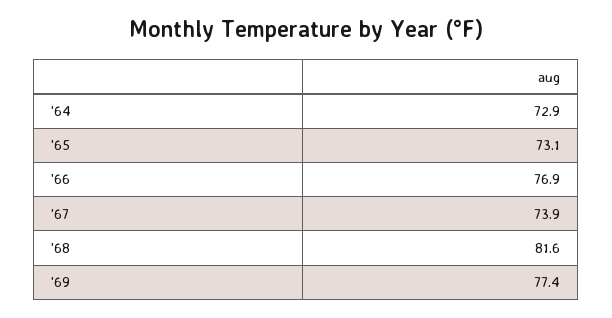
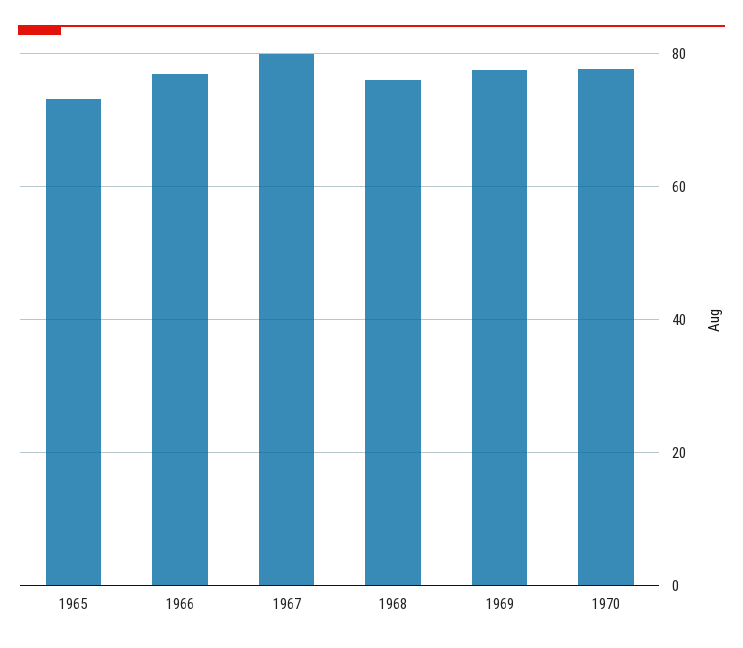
'64: 72.9 -> none
'67: 73.9 -> 80
'68: 81.6 -> 76
1970: none -> 78

